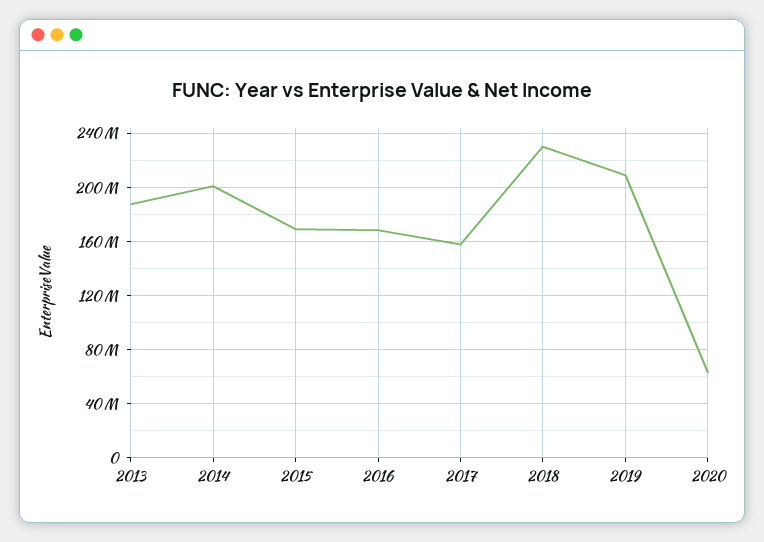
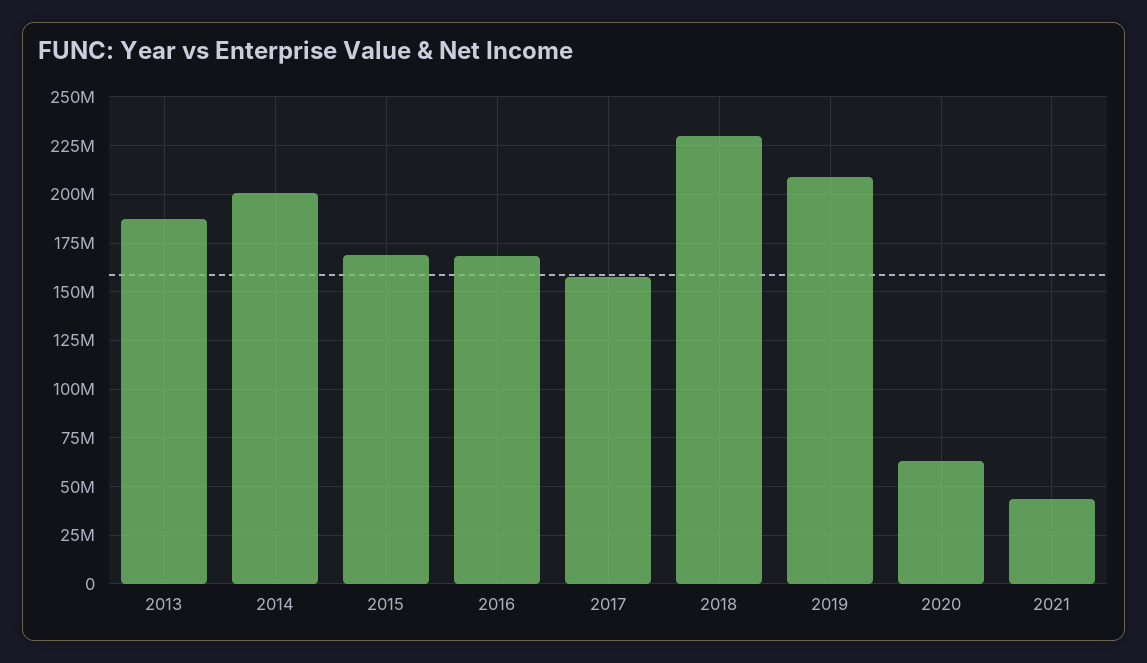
2021: none -> 45000000

